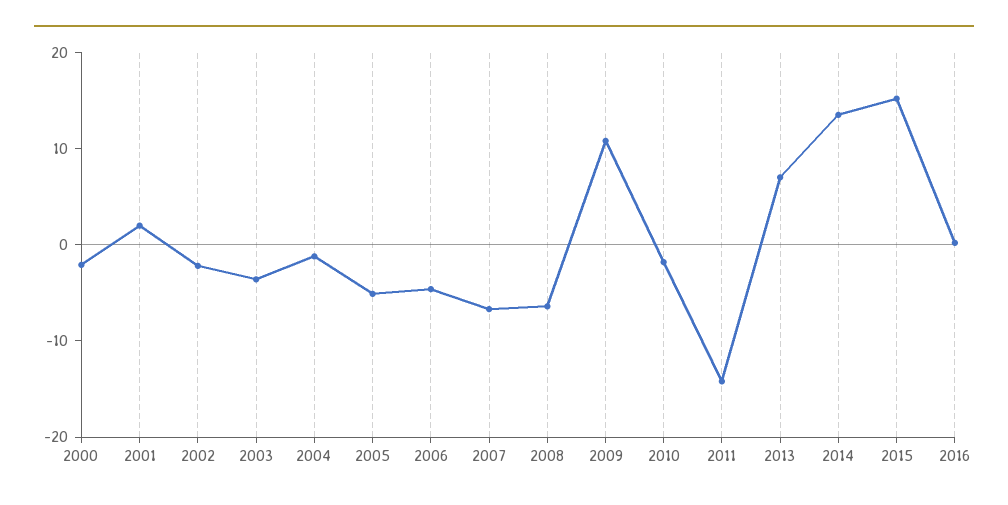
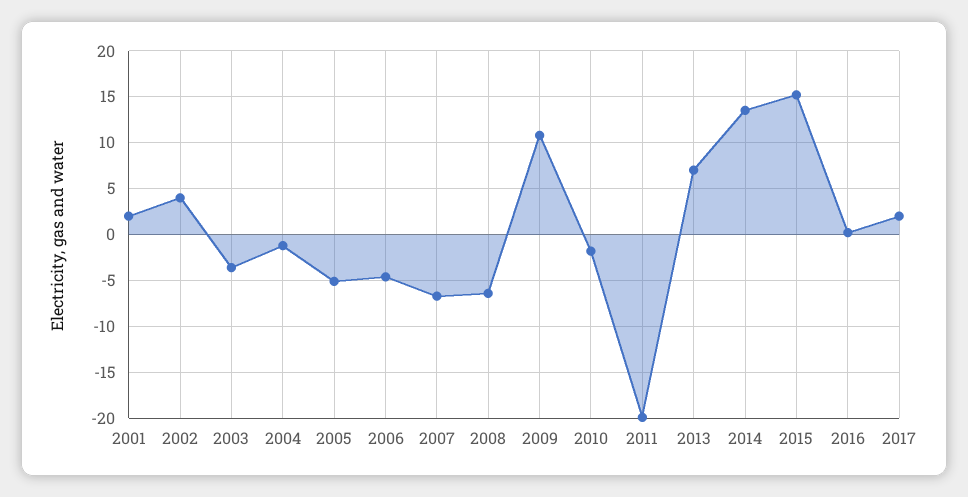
2000: -2 -> none
2002: -2 -> 4
2011: -14 -> -20
2017: none -> 2

